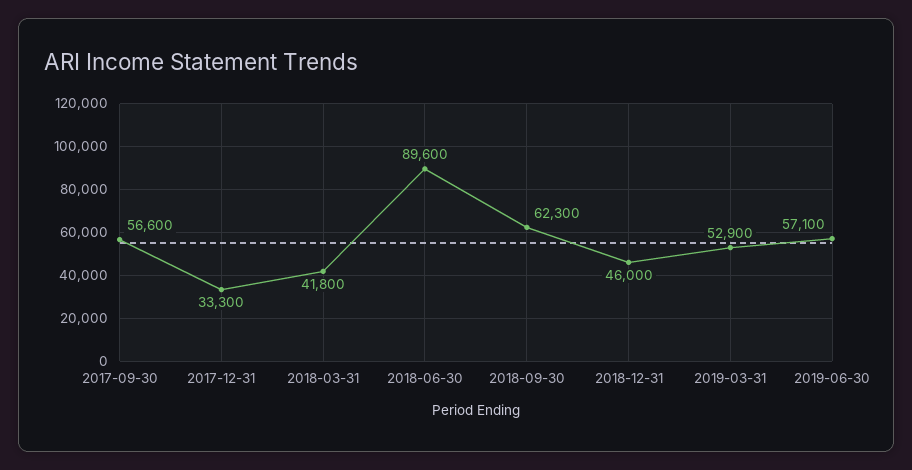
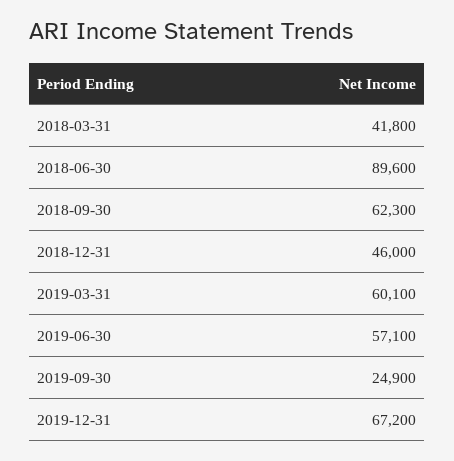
2017-09-30: 56600 -> none
2017-12-31: 33300 -> none
2019-03-31: 52900 -> 60100
2019-09-30: none -> 24900
2019-12-31: none -> 67200

